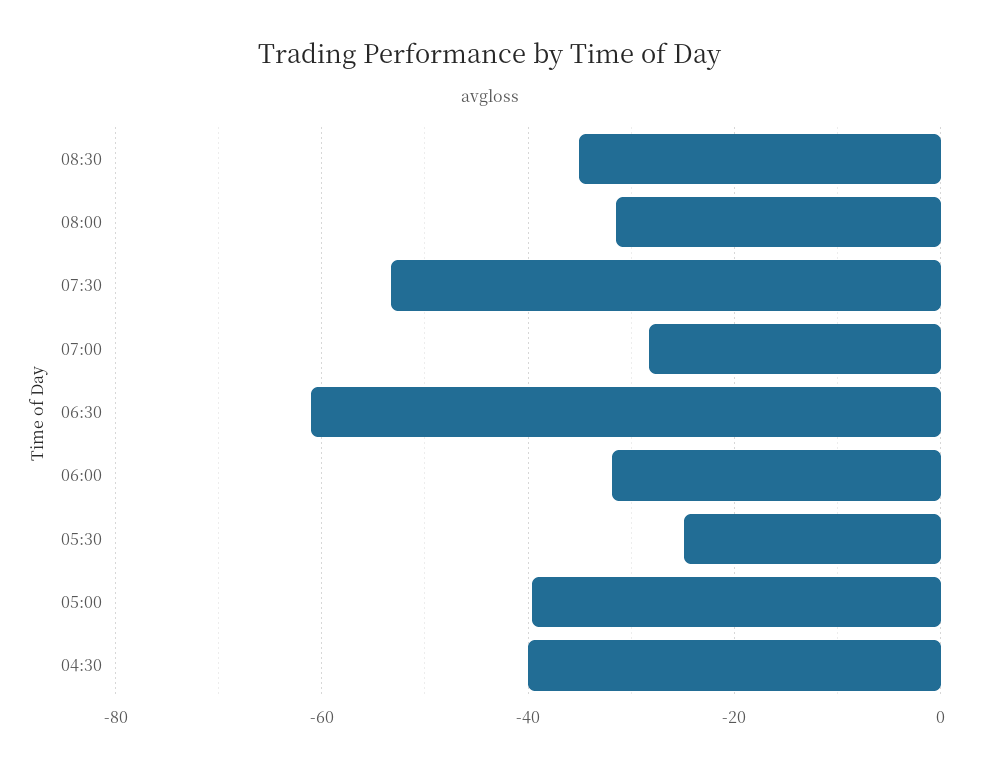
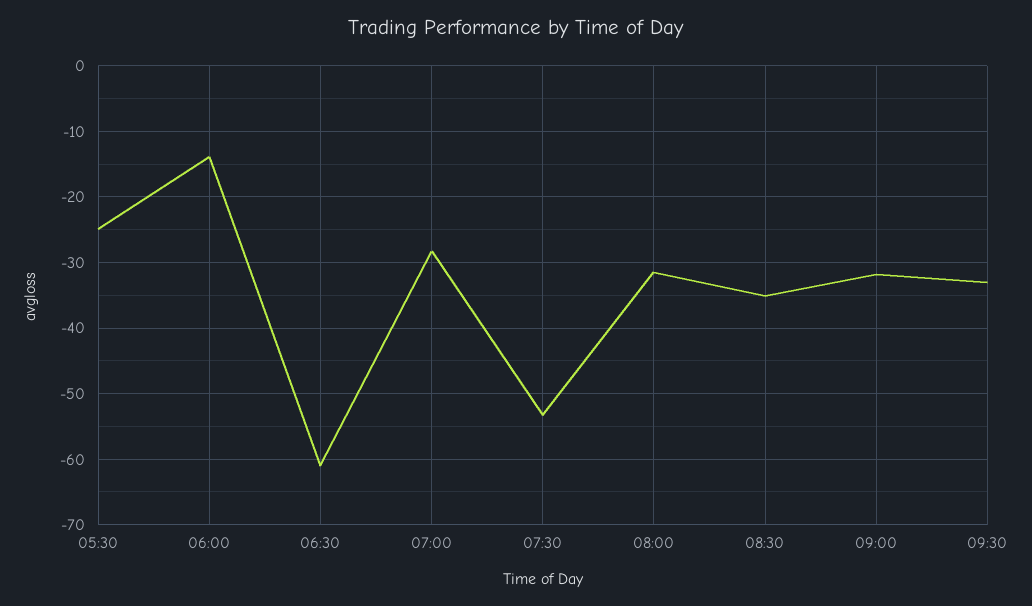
06:00: -32 -> -14
05:00: -40 -> none
04:30: -40 -> none
09:00: none -> -32
09:30: none -> -33

